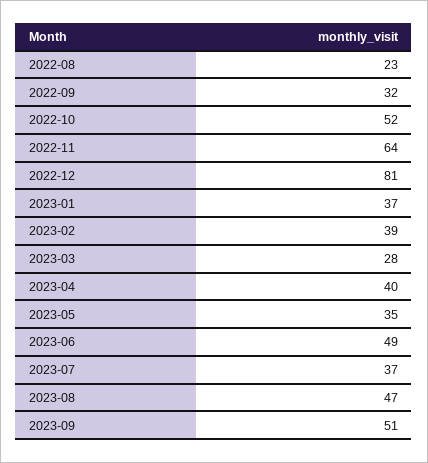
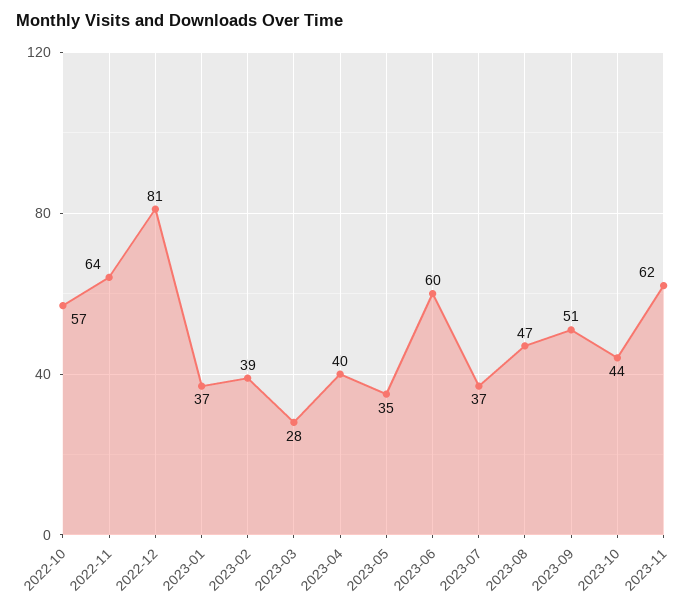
2022-08: 23 -> none
2022-09: 32 -> none
2022-10: 52 -> 57
2023-06: 49 -> 60
2023-10: none -> 44
2023-11: none -> 62

